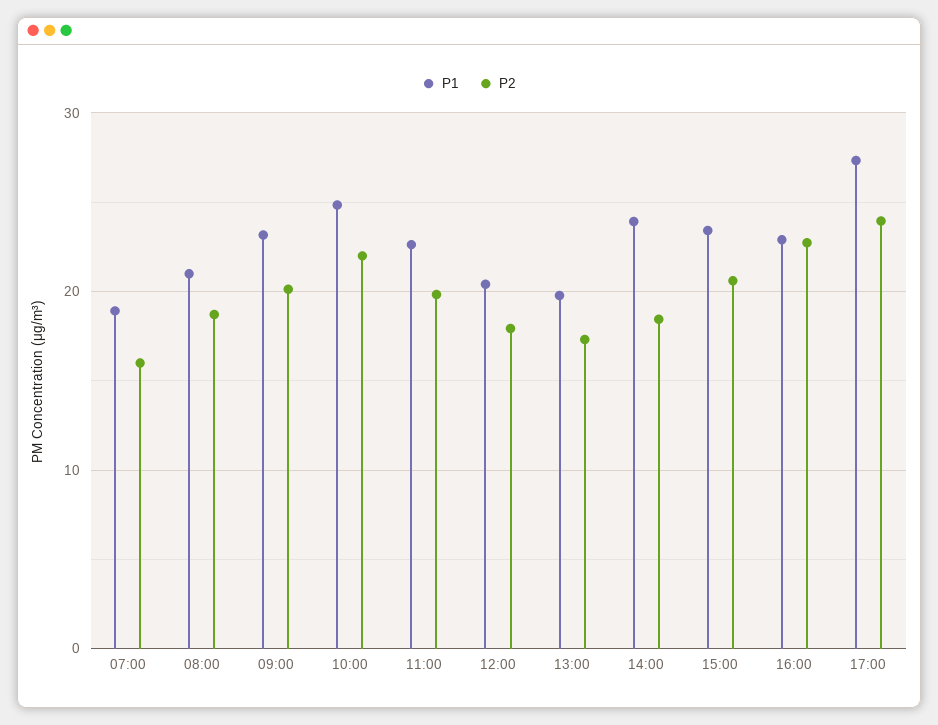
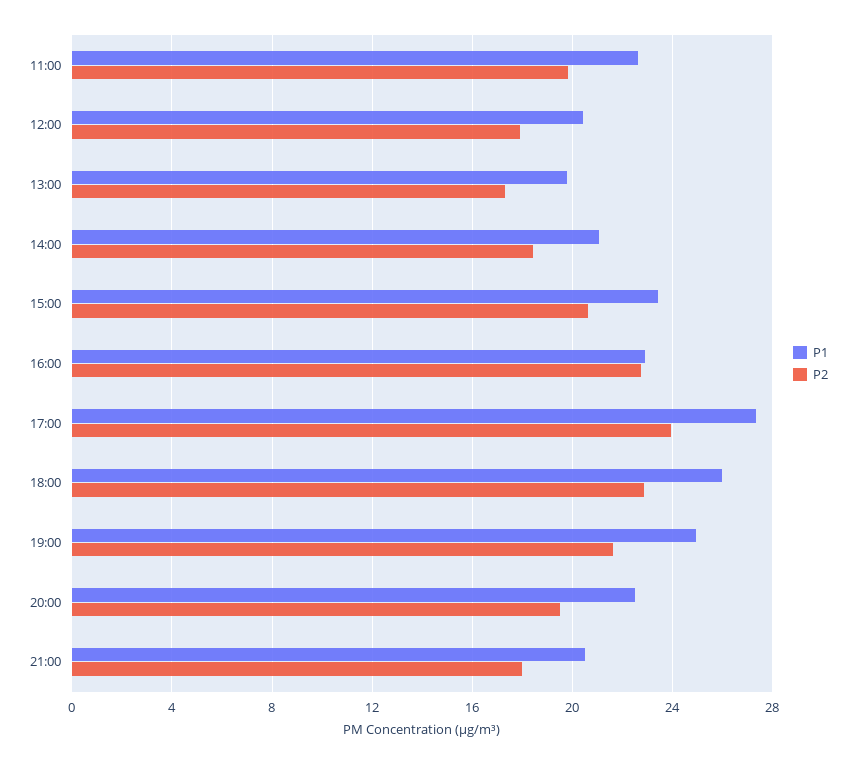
P1, 07:00: 19 -> none
P2, 07:00: 16 -> none
P1, 08:00: 21 -> none
P2, 08:00: 19 -> none
P1, 09:00: 23 -> none
P2, 09:00: 20 -> none
P1, 10:00: 25 -> none
P2, 10:00: 22 -> none
P1, 14:00: 24 -> 21
P1, 18:00: none -> 26
P2, 18:00: none -> 23
P1, 19:00: none -> 25
P2, 19:00: none -> 21.5
P1, 20:00: none -> 22.5
P2, 20:00: none -> 19.5
P1, 21:00: none -> 20.5
P2, 21:00: none -> 18

